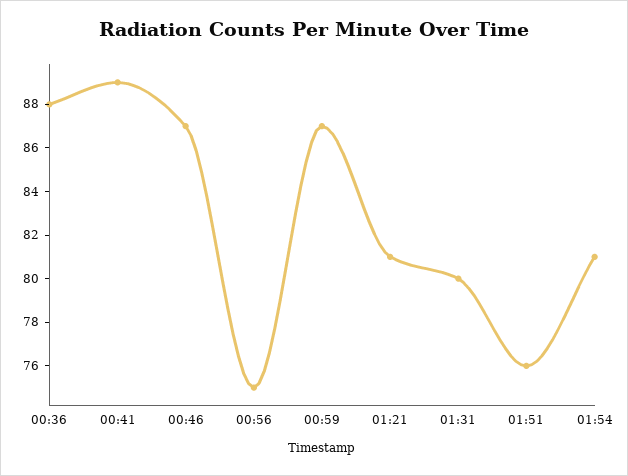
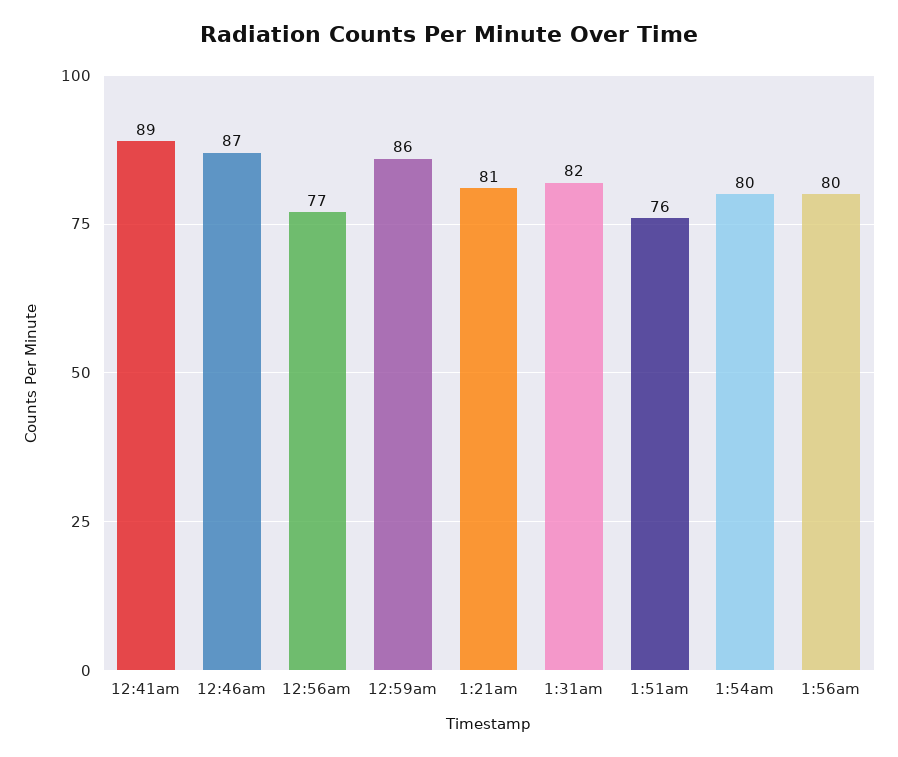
00:36: 88 -> none
00:56: 75 -> 77
00:59: 87 -> 86
01:31: 80 -> 82
01:54: 81 -> 80
1:56am: none -> 80

